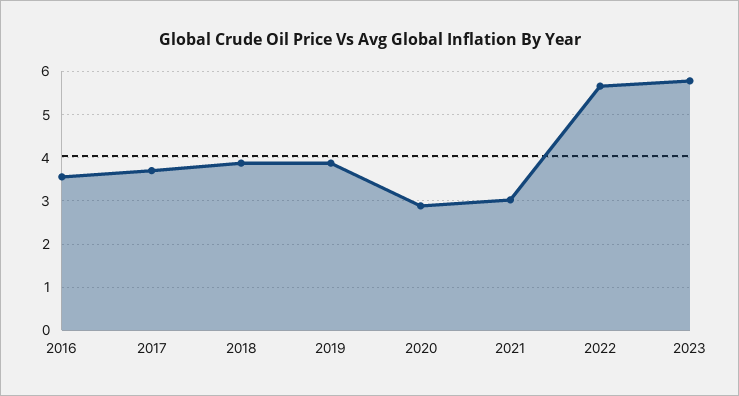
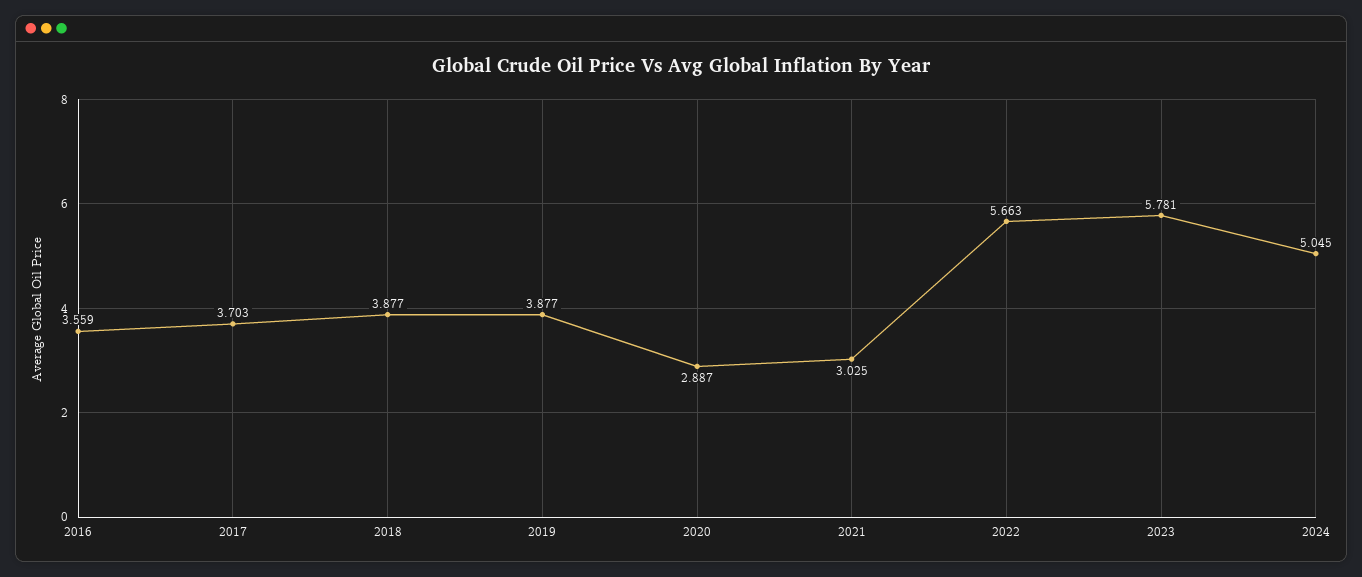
2024: none -> 5.045

